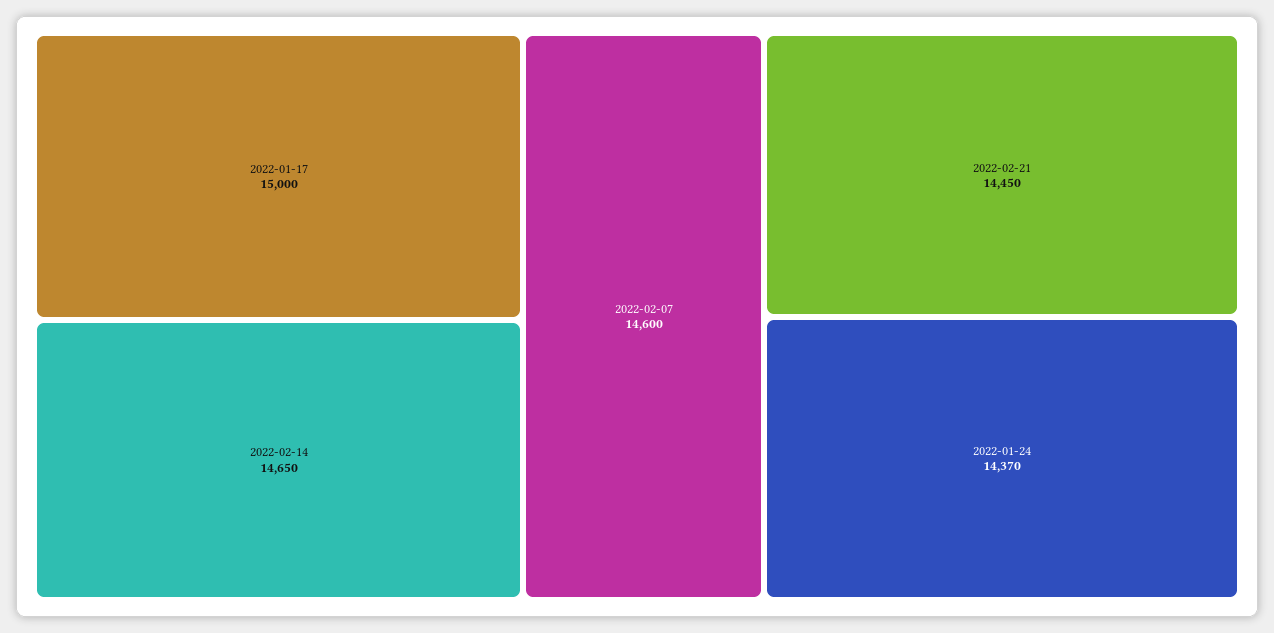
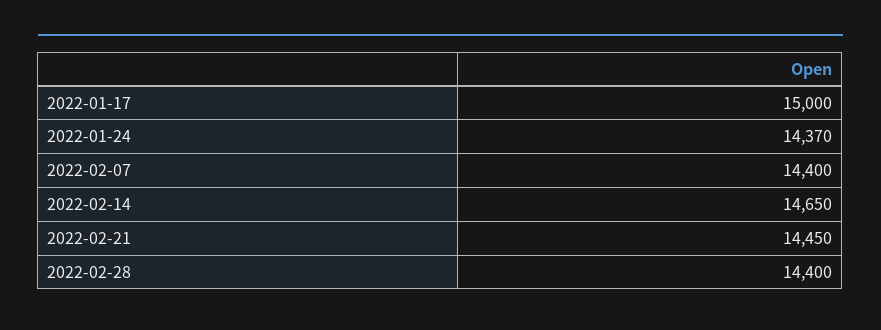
2022-02-07: 14600 -> 14400
2022-02-28: none -> 14400

